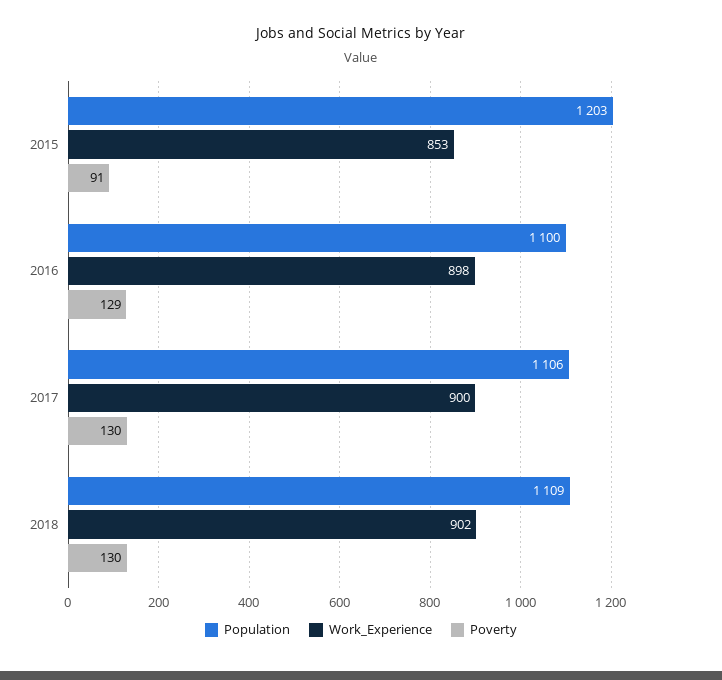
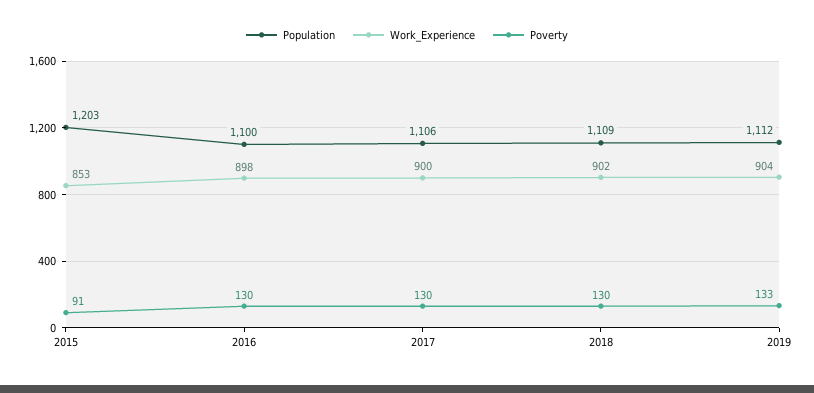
Poverty, 2016: 129 -> 130
Population, 2019: none -> 1112
Work_Experience, 2019: none -> 904
Poverty, 2019: none -> 133

